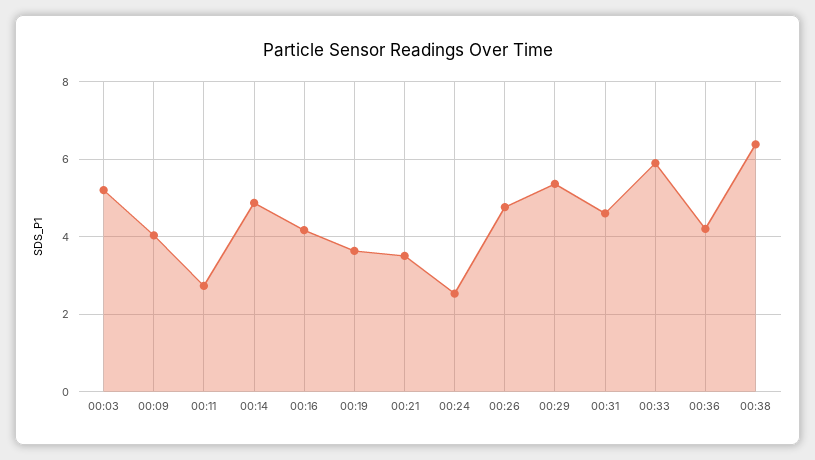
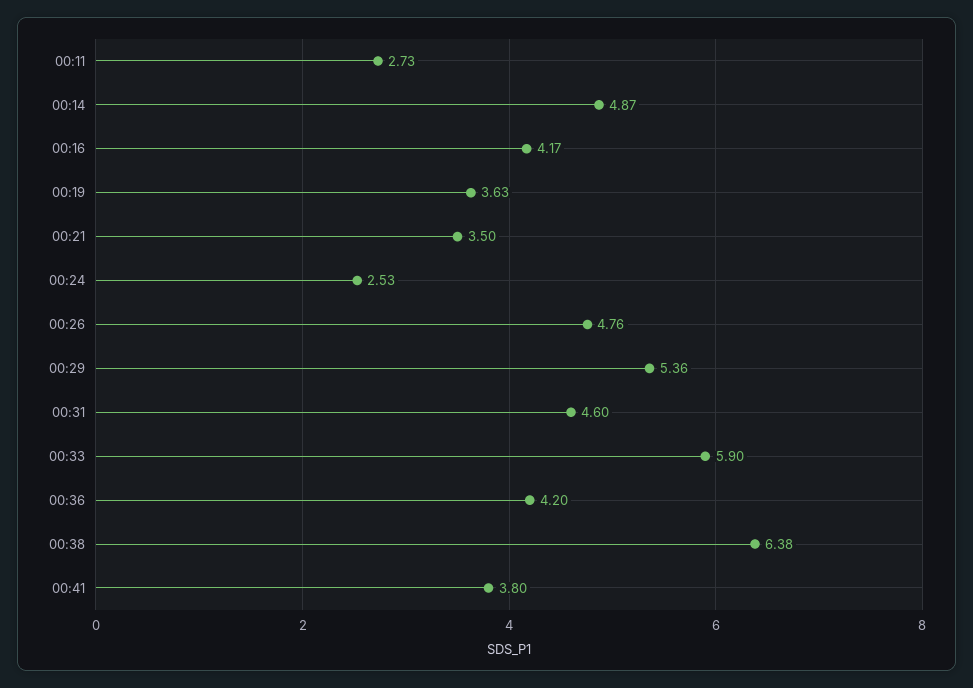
00:03: 5.2 -> none
00:09: 4 -> none
00:41: none -> 3.8

